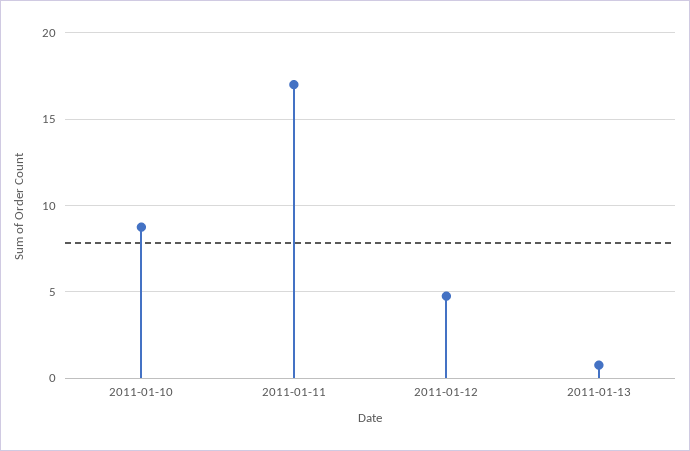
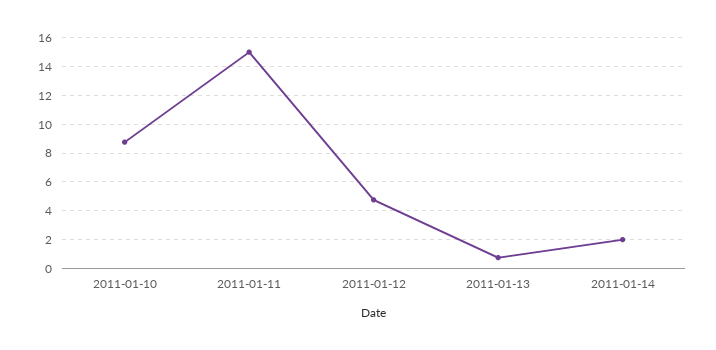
2011-01-11: 17 -> 15
2011-01-14: none -> 2

